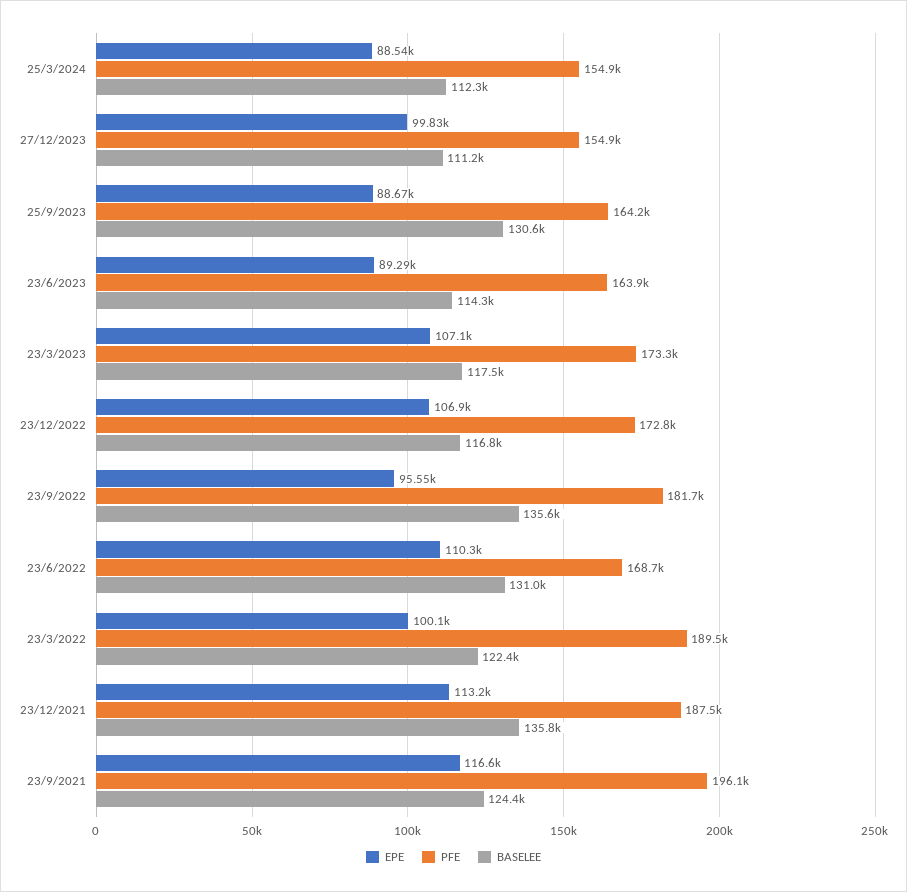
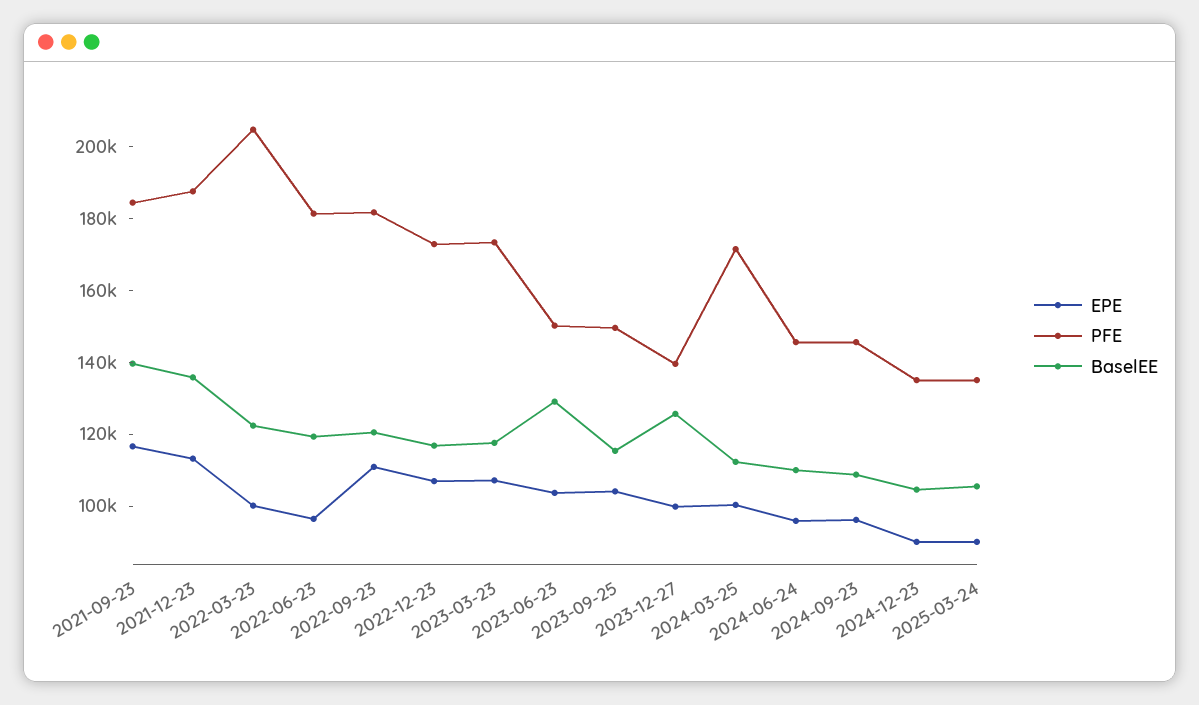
EPE, 25/3/2024: 88540 -> 100000
PFE, 25/3/2024: 154900 -> 170000
PFE, 27/12/2023: 154900 -> 140000
BASELEE, 27/12/2023: 111200 -> 125000
EPE, 25/9/2023: 88670 -> 105000
PFE, 25/9/2023: 164200 -> 150000
BASELEE, 25/9/2023: 130600 -> 115000
EPE, 23/6/2023: 89290 -> 105000
PFE, 23/6/2023: 163900 -> 150000
BASELEE, 23/6/2023: 114300 -> 130000
EPE, 23/9/2022: 95550 -> 110000
BASELEE, 23/9/2022: 135600 -> 120000
EPE, 23/6/2022: 110300 -> 95000
PFE, 23/6/2022: 168700 -> 180000
BASELEE, 23/6/2022: 131000 -> 120000
PFE, 23/3/2022: 189500 -> 205000
PFE, 23/9/2021: 196100 -> 185000
BASELEE, 23/9/2021: 124400 -> 140000
EPE, 2024-06-24: none -> 95000
PFE, 2024-06-24: none -> 145000
BASELEE, 2024-06-24: none -> 110000
EPE, 2024-09-23: none -> 95000
PFE, 2024-09-23: none -> 145000
BASELEE, 2024-09-23: none -> 110000
EPE, 2024-12-23: none -> 90000
PFE, 2024-12-23: none -> 135000
BASELEE, 2024-12-23: none -> 105000
EPE, 2025-03-24: none -> 90000
PFE, 2025-03-24: none -> 135000
BASELEE, 2025-03-24: none -> 105000

